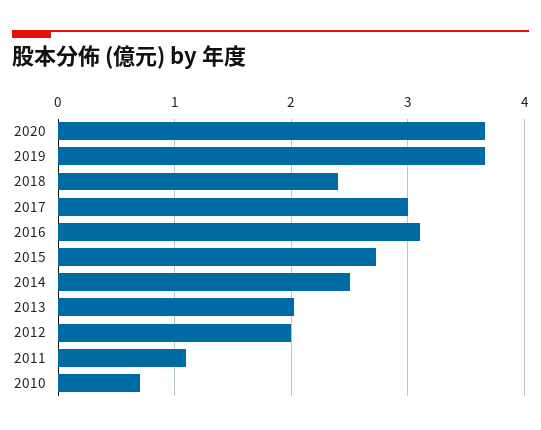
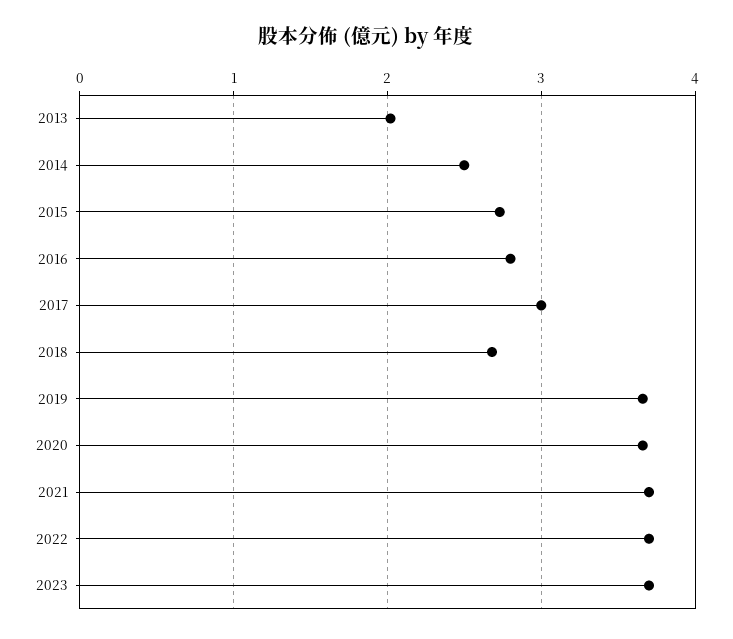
2018: 2.4 -> 2.7
2016: 3.1 -> 2.8
2012: 2 -> none
2011: 1.1 -> none
2010: 0.7 -> none
2021: none -> 3.7
2022: none -> 3.7
2023: none -> 3.7

